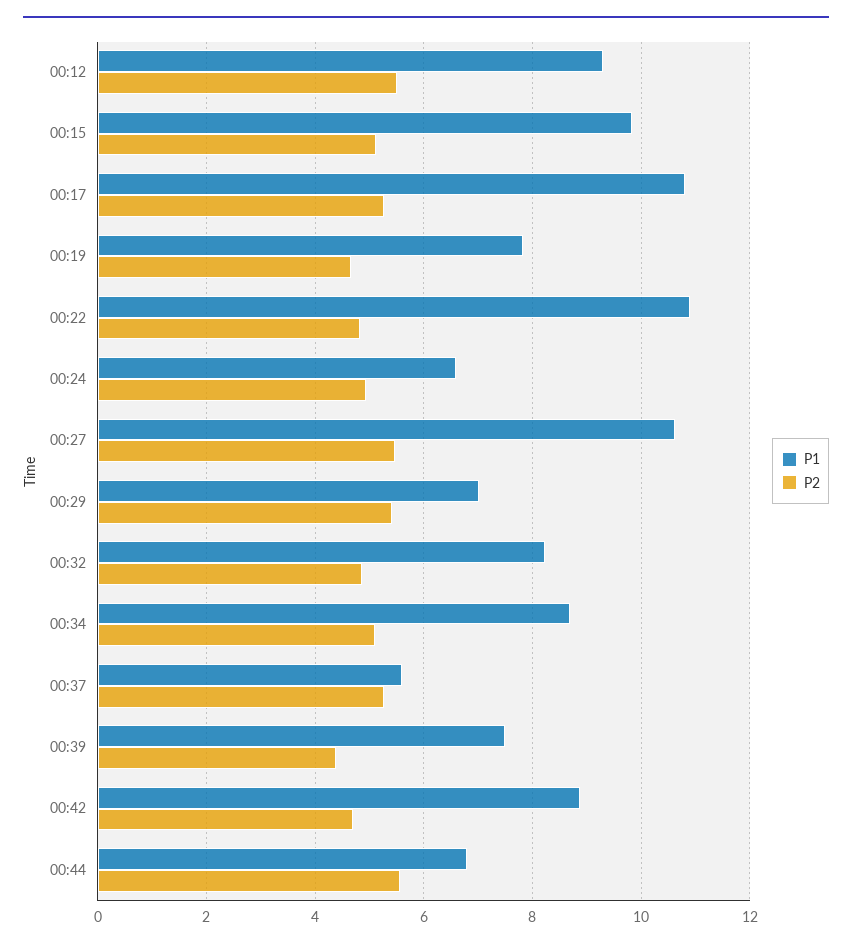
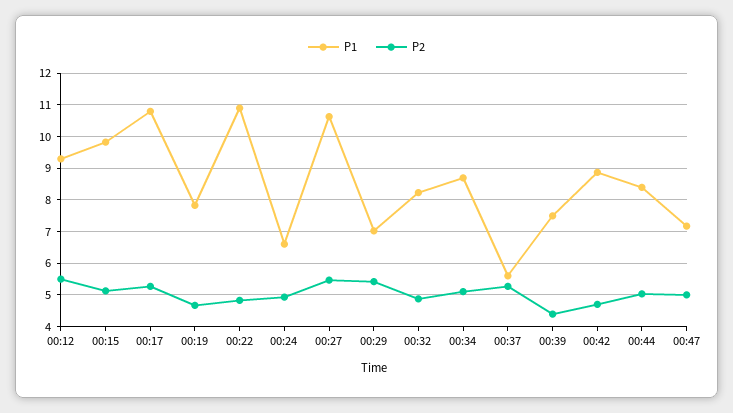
P1, 00:44: 6.8 -> 8.4
P2, 00:44: 5.6 -> 5
P1, 00:47: none -> 7.2
P2, 00:47: none -> 5

